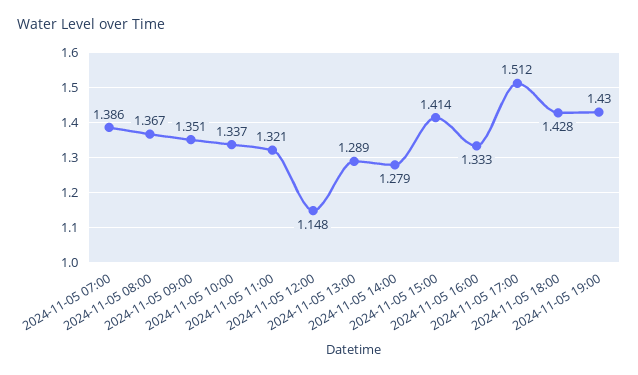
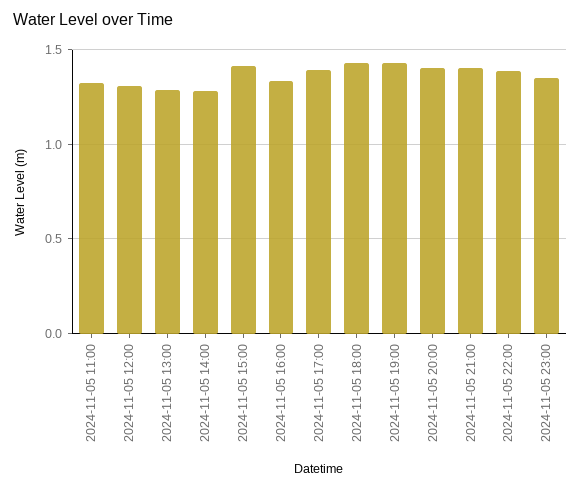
2024-11-05 07:00: 1.386 -> none
2024-11-05 08:00: 1.367 -> none
2024-11-05 09:00: 1.351 -> none
2024-11-05 10:00: 1.337 -> none
2024-11-05 12:00: 1.148 -> 1.3
2024-11-05 17:00: 1.512 -> 1.4
2024-11-05 20:00: none -> 1.4
2024-11-05 21:00: none -> 1.4
2024-11-05 22:00: none -> 1.4
2024-11-05 23:00: none -> 1.35

